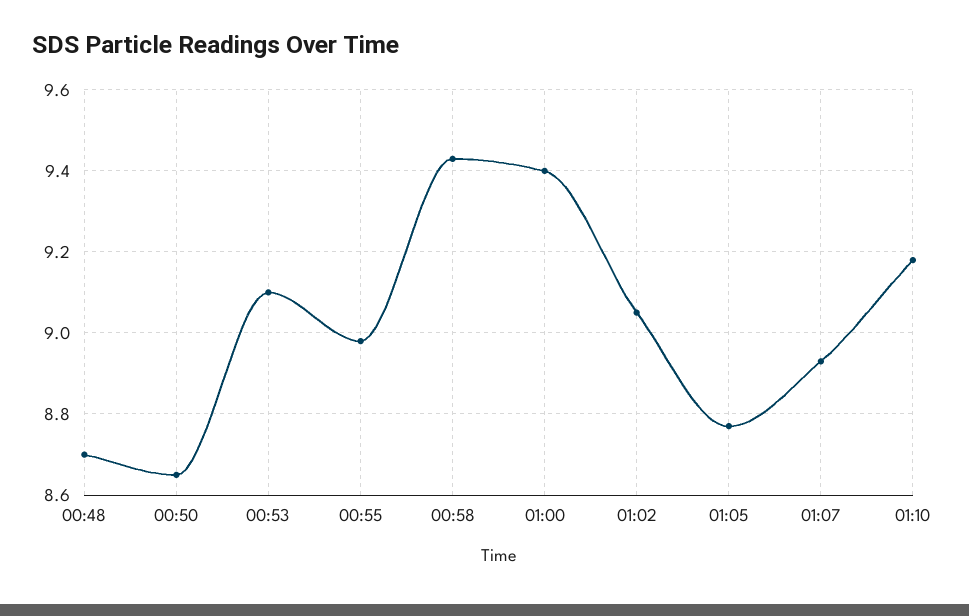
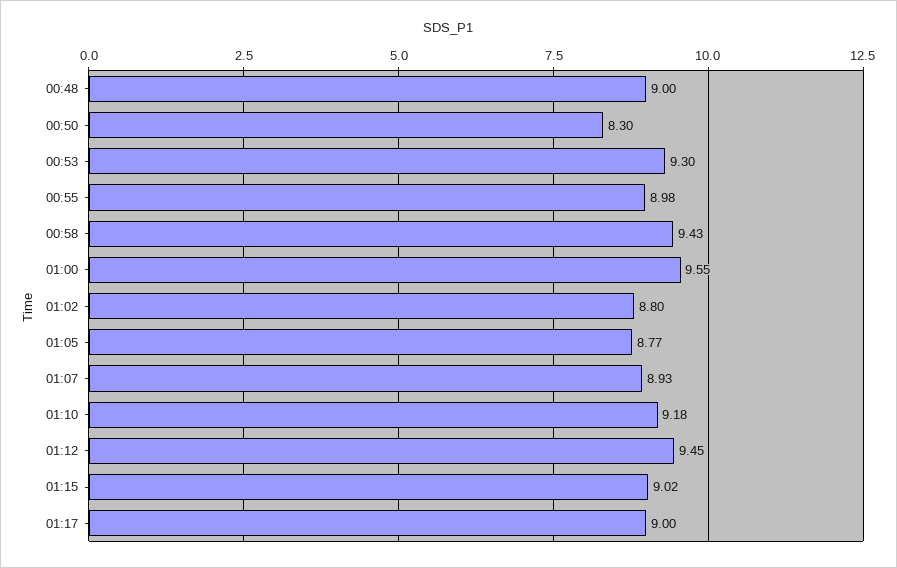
00:48: 8.7 -> 9
00:50: 8.65 -> 8.3
00:53: 9.1 -> 9.3
01:00: 9.4 -> 9.55
01:02: 9.05 -> 8.8
01:12: none -> 9.45
01:15: none -> 9.02
01:17: none -> 9

